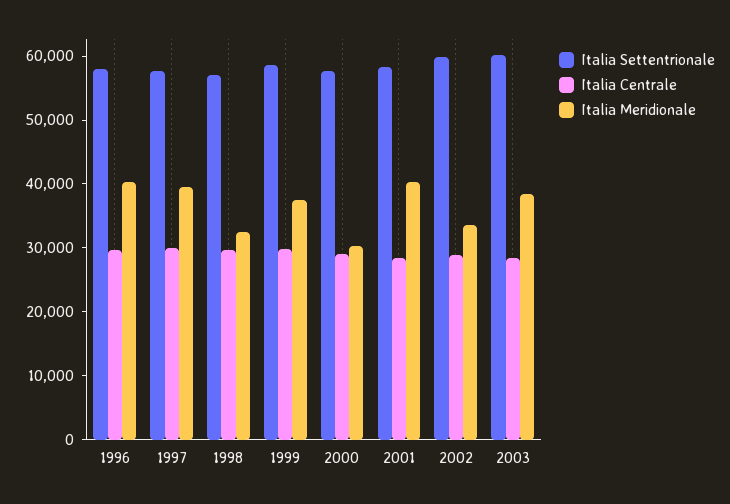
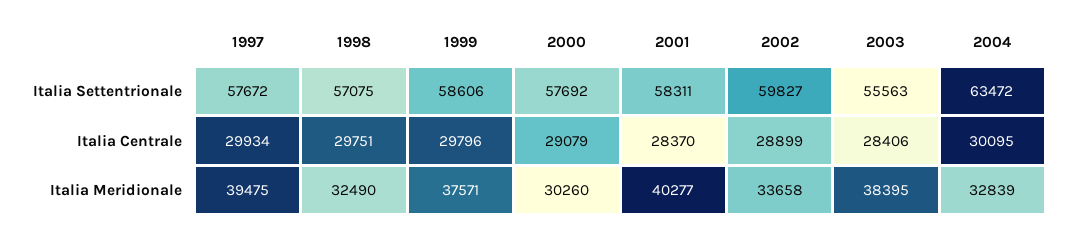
Italia Settentrionale, 1996: 58000 -> none
Italia Centrale, 1996: 30000 -> none
Italia Meridionale, 1996: 40000 -> none
Italia Settentrionale, 2003: 60000 -> 55563
Italia Settentrionale, 2004: none -> 63472
Italia Centrale, 2004: none -> 30095
Italia Meridionale, 2004: none -> 32839

